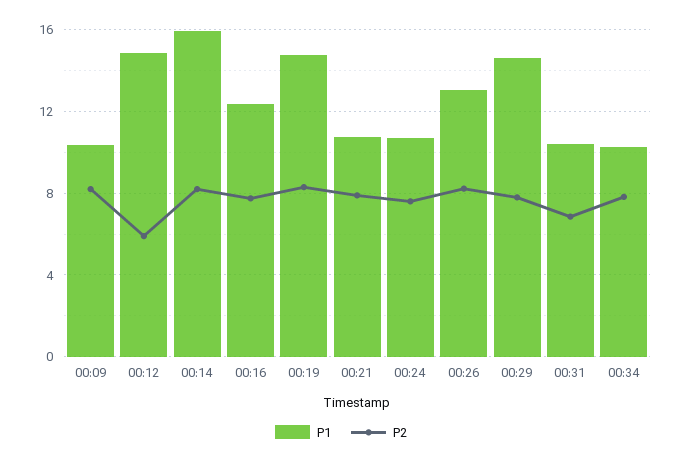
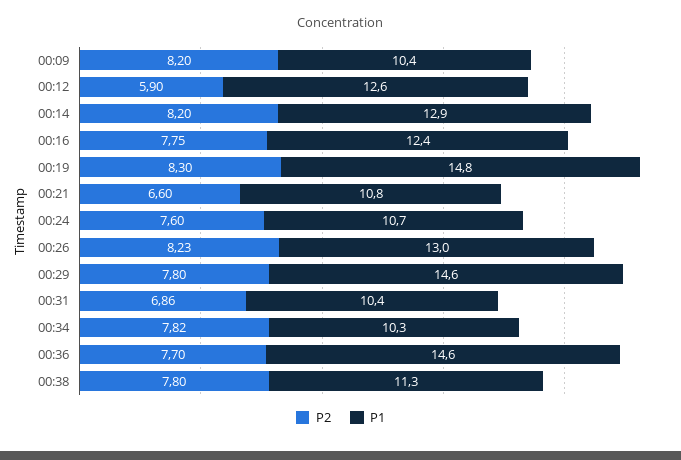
P1, 00:12: 15 -> 12.6
P1, 00:14: 16 -> 12.9
P2, 00:21: 8 -> 6.6
P2, 00:36: none -> 7.7
P1, 00:36: none -> 14.6
P2, 00:38: none -> 7.8
P1, 00:38: none -> 11.3

